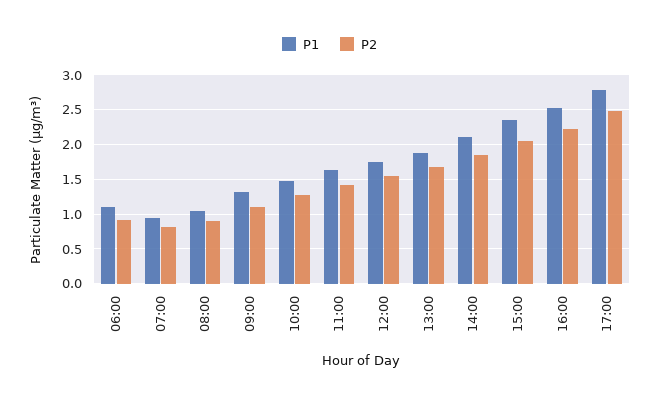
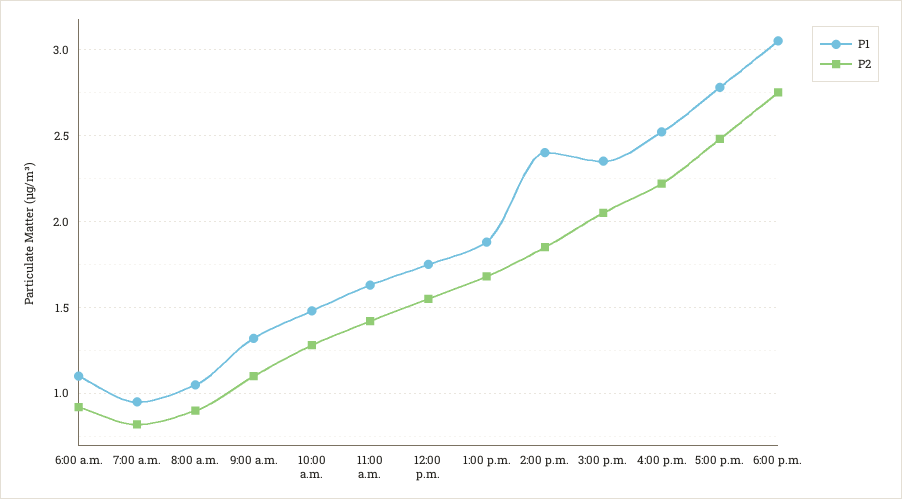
P1, 14:00: 2.1 -> 2.4
P1, 6:00 p.m.: none -> 3.05
P2, 6:00 p.m.: none -> 2.75

